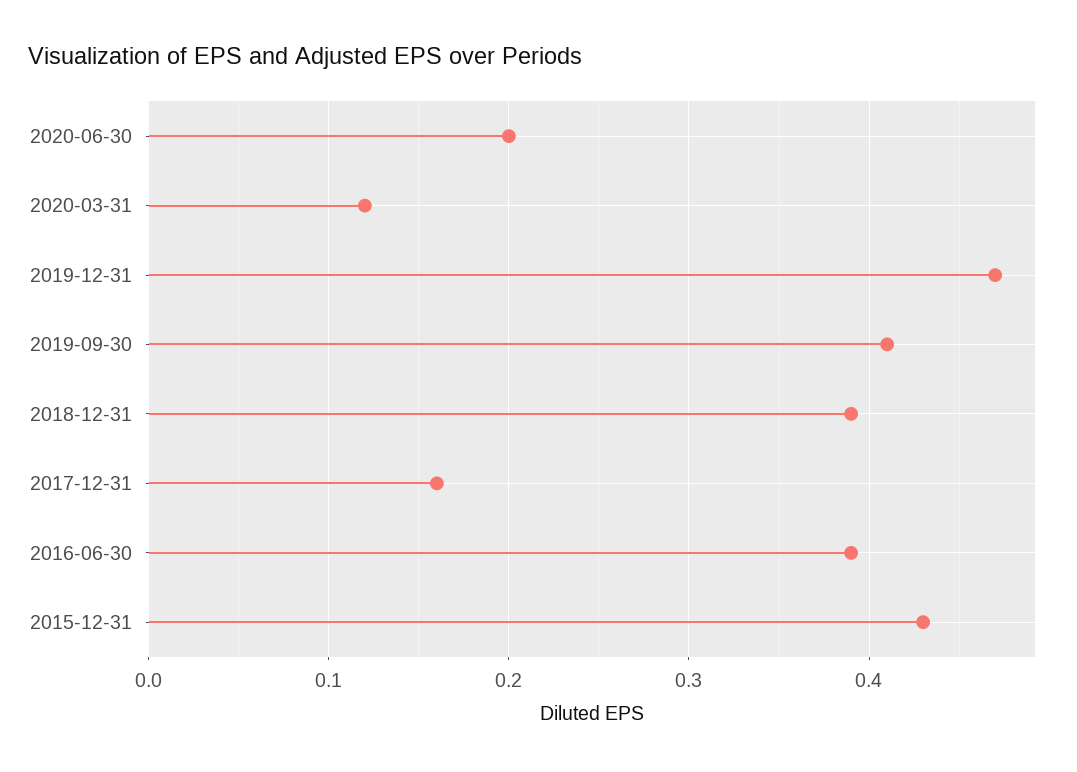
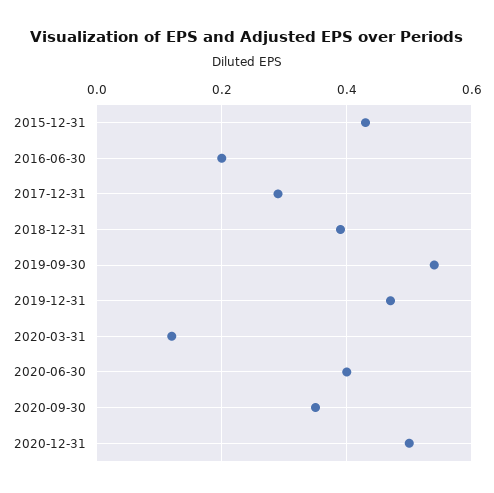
2020-06-30: 0.2 -> 0.4
2019-09-30: 0.41 -> 0.55
2017-12-31: 0.16 -> 0.3
2016-06-30: 0.39 -> 0.2
2020-09-30: none -> 0.35
2020-12-31: none -> 0.5

